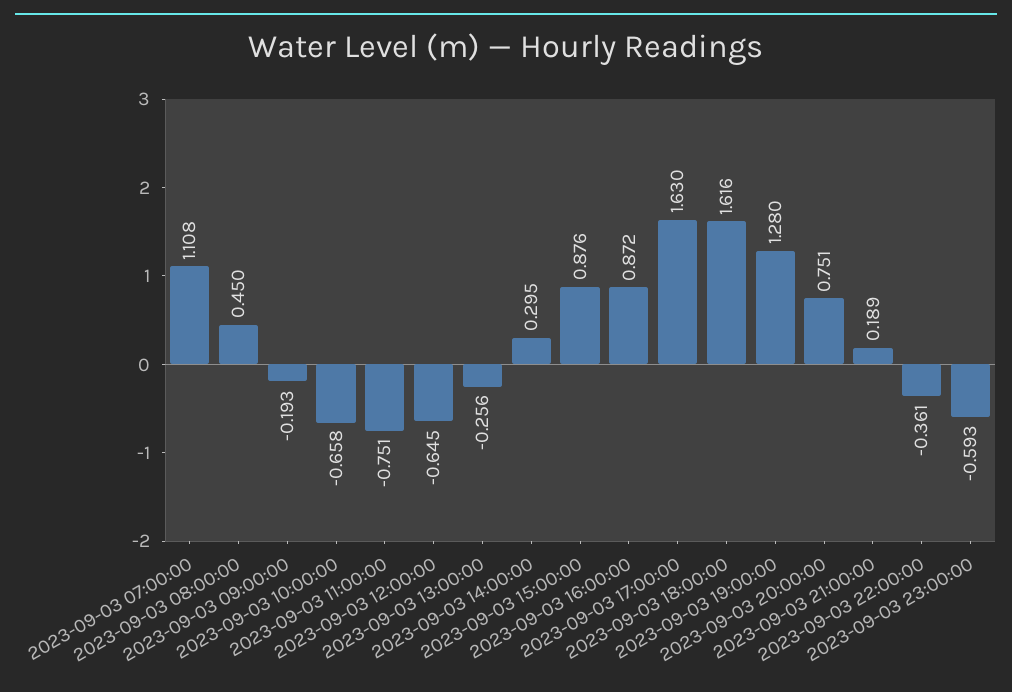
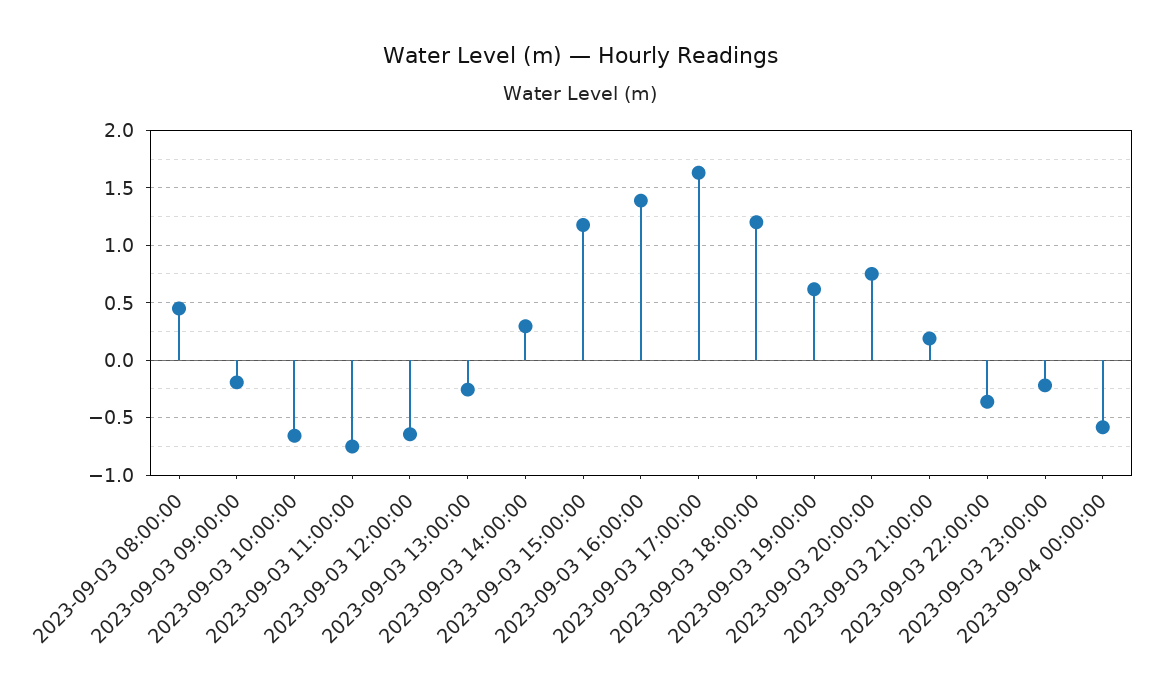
2023-09-03 07:00:00: 1.108 -> none
2023-09-03 15:00:00: 0.876 -> 1.2
2023-09-03 16:00:00: 0.872 -> 1.4
2023-09-03 18:00:00: 1.616 -> 1.2
2023-09-03 19:00:00: 1.28 -> 0.6
2023-09-03 23:00:00: -0.593 -> -0.2
2023-09-04 00:00:00: none -> -0.6

